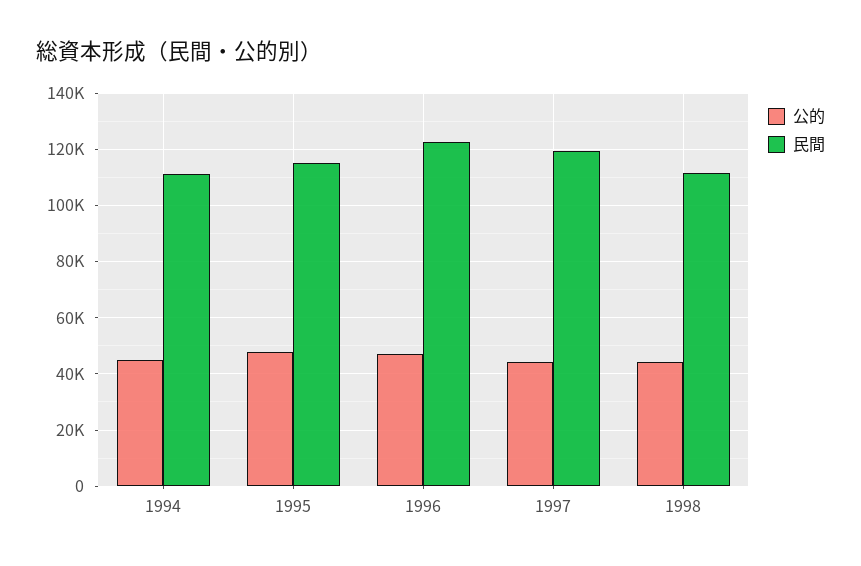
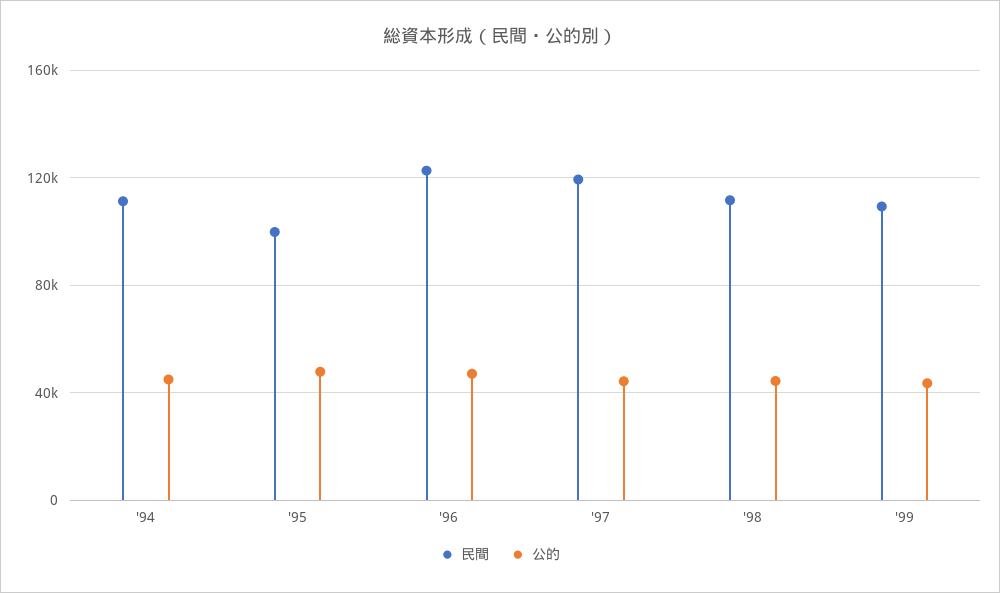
民間, 1995: 115000 -> 100000
民間, '99: none -> 110000
公的, '99: none -> 45000

